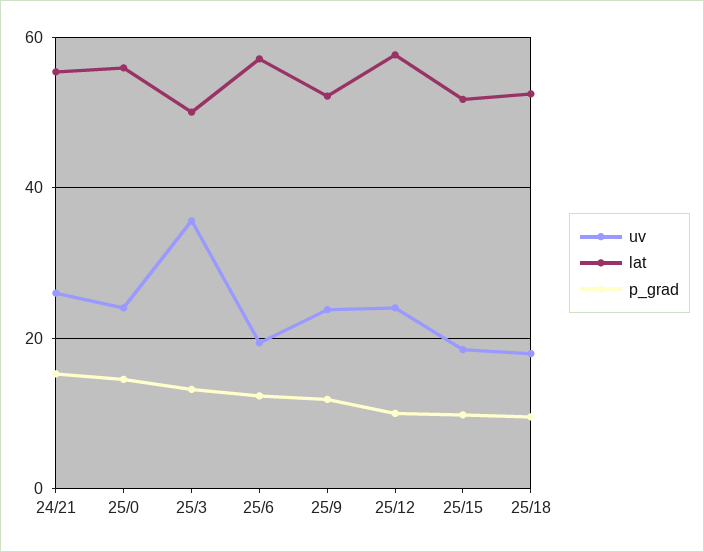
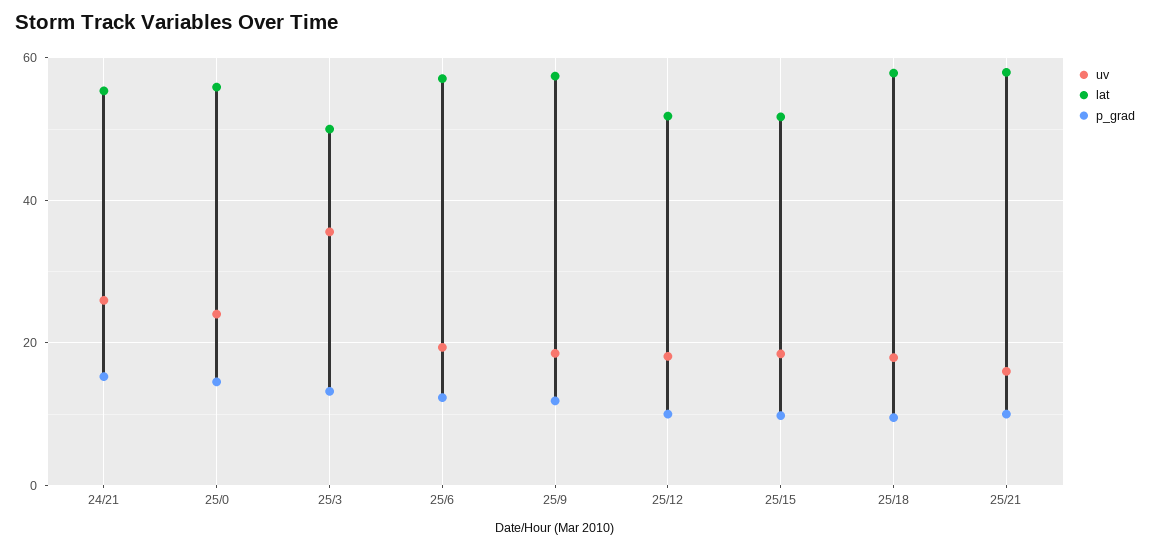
uv, 25/9: 24 -> 18
lat, 25/9: 52 -> 58
uv, 25/12: 24 -> 18
lat, 25/12: 58 -> 52
lat, 25/18: 52 -> 58
uv, 25/21: none -> 16
lat, 25/21: none -> 58
p_grad, 25/21: none -> 10

